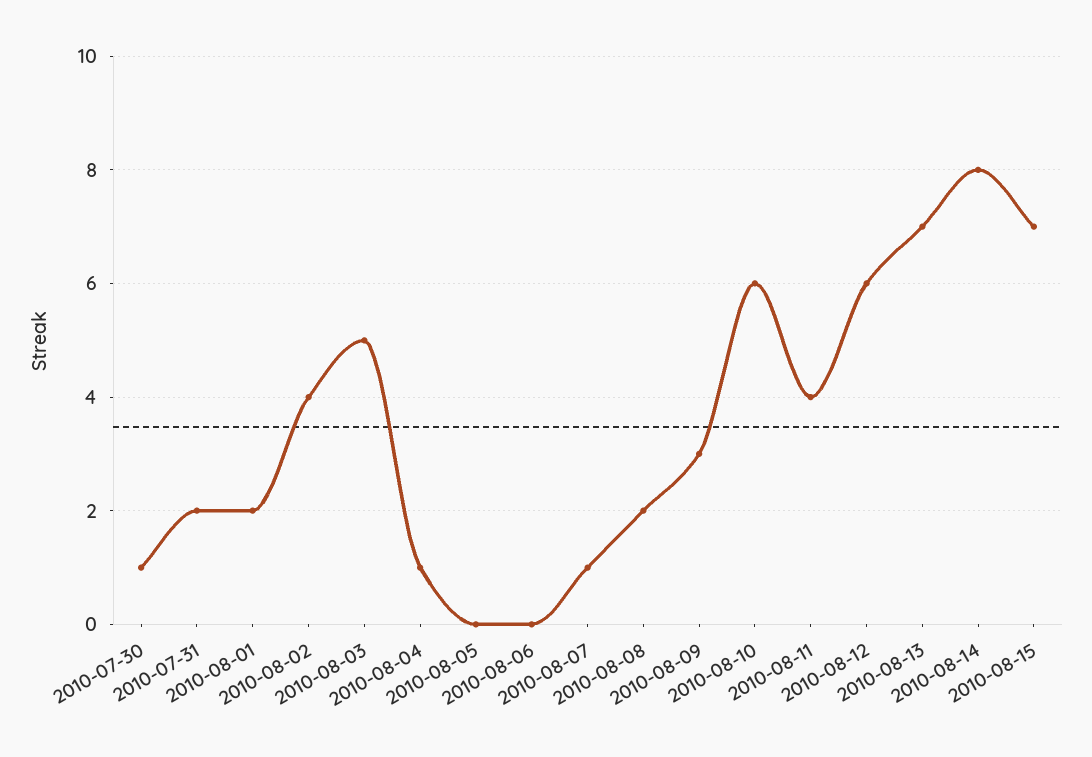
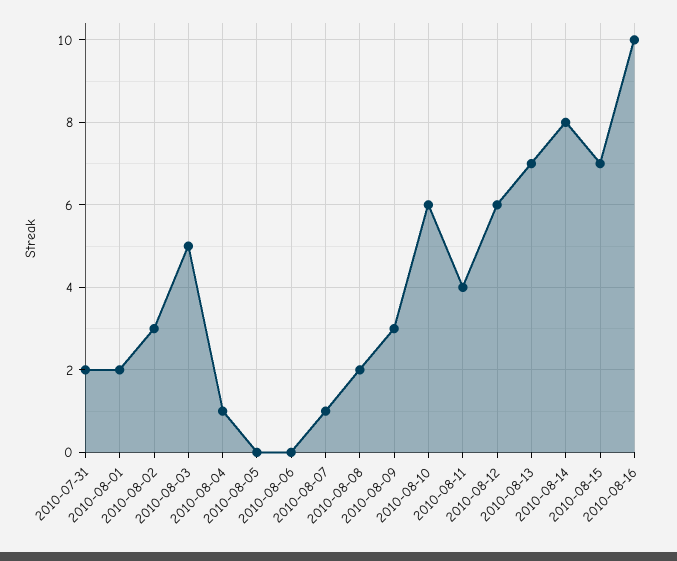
2010-07-30: 1 -> none
2010-08-02: 4 -> 3
2010-08-16: none -> 10

